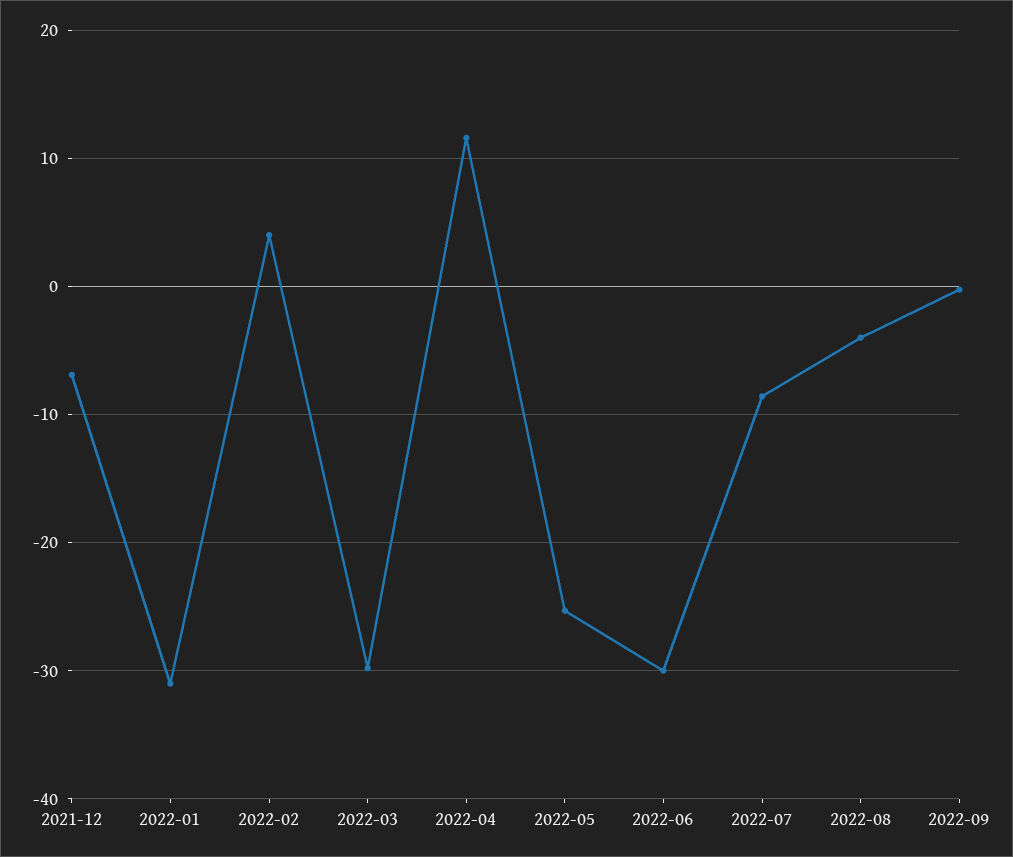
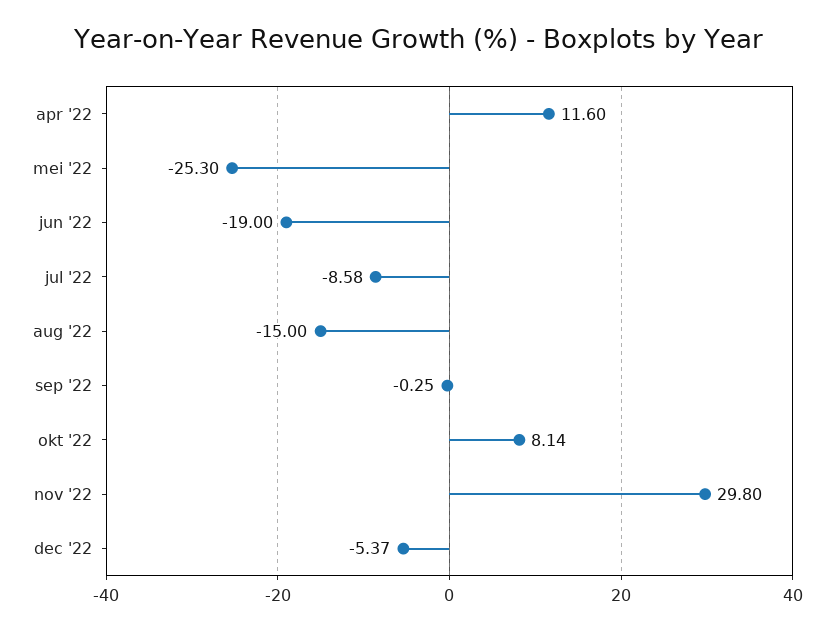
2021-12: -7 -> none
2022-01: -31 -> none
2022-02: 4 -> none
2022-03: -30 -> none
2022-06: -30 -> -19
2022-08: -4 -> -15
okt '22: none -> 8.14
nov '22: none -> 29.8
dec '22: none -> -5.37

